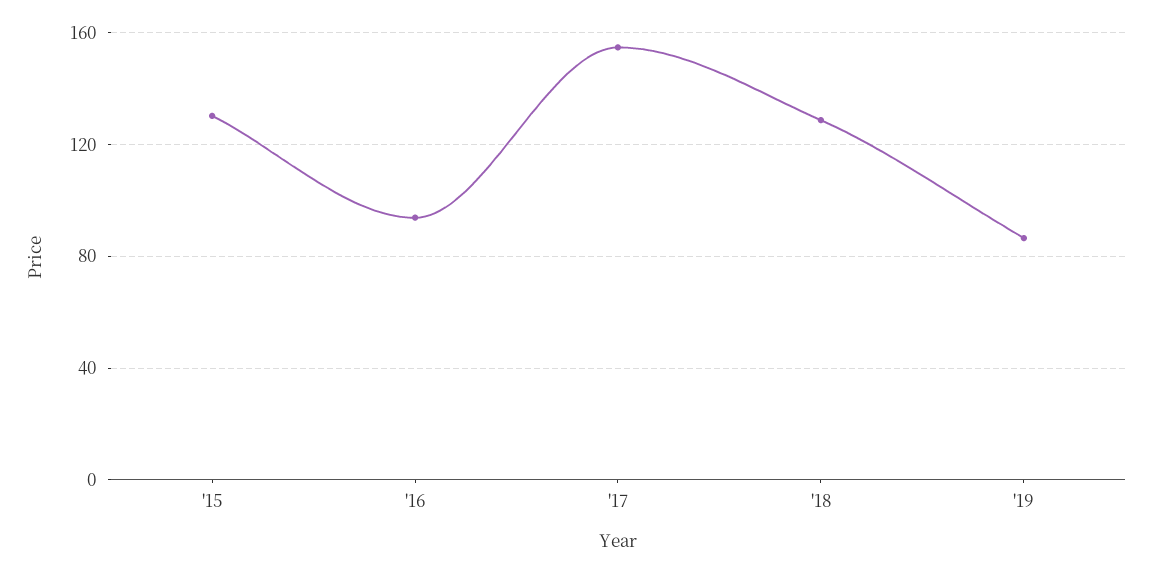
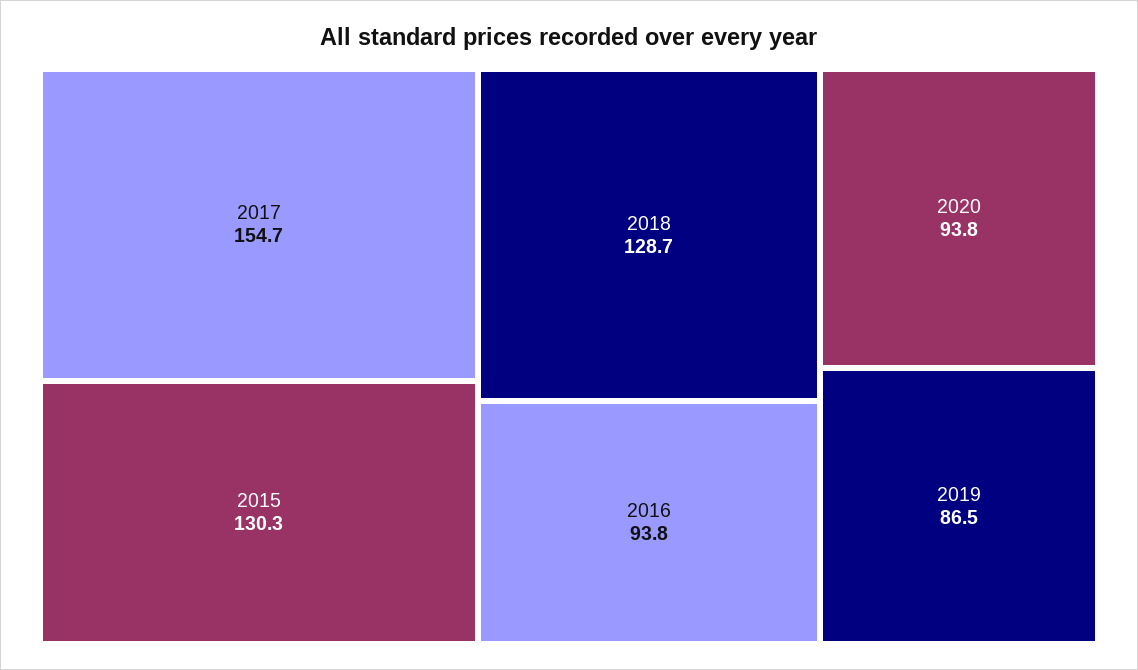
2020: none -> 93.8

